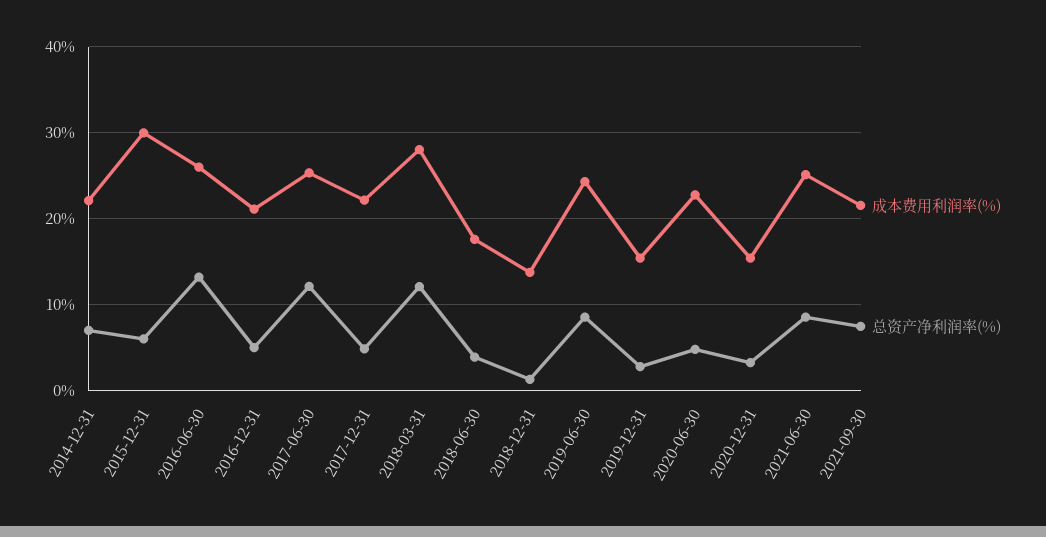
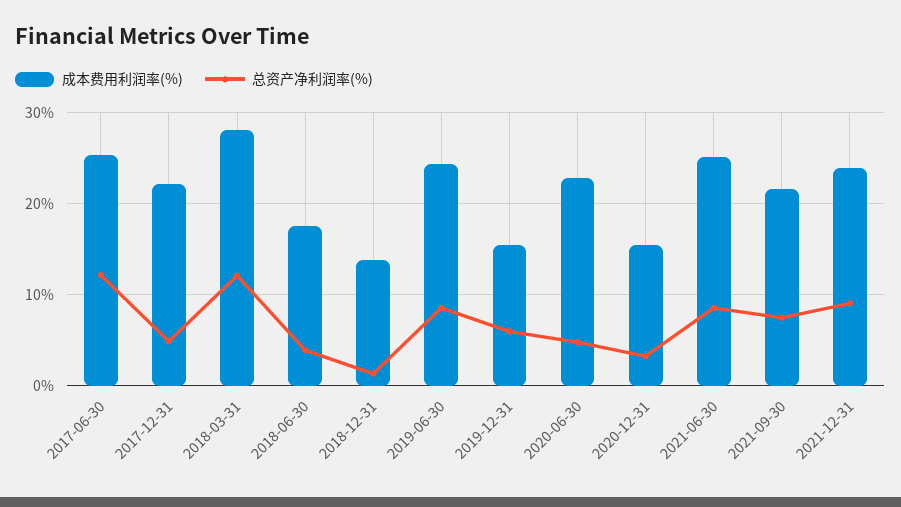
成本费用利润率(%), 2014-12-31: 22 -> none
总资产净利润率(%), 2014-12-31: 7 -> none
成本费用利润率(%), 2015-12-31: 30 -> none
总资产净利润率(%), 2015-12-31: 6 -> none
成本费用利润率(%), 2016-06-30: 26 -> none
总资产净利润率(%), 2016-06-30: 13 -> none
成本费用利润率(%), 2016-12-31: 21 -> none
总资产净利润率(%), 2016-12-31: 5 -> none
总资产净利润率(%), 2019-12-31: 3 -> 6
成本费用利润率(%), 2021-12-31: none -> 24
总资产净利润率(%), 2021-12-31: none -> 9

